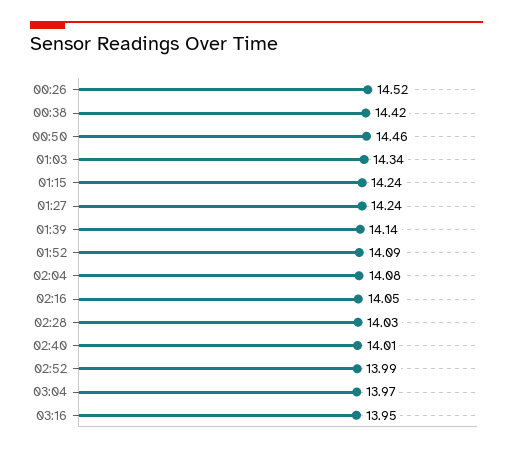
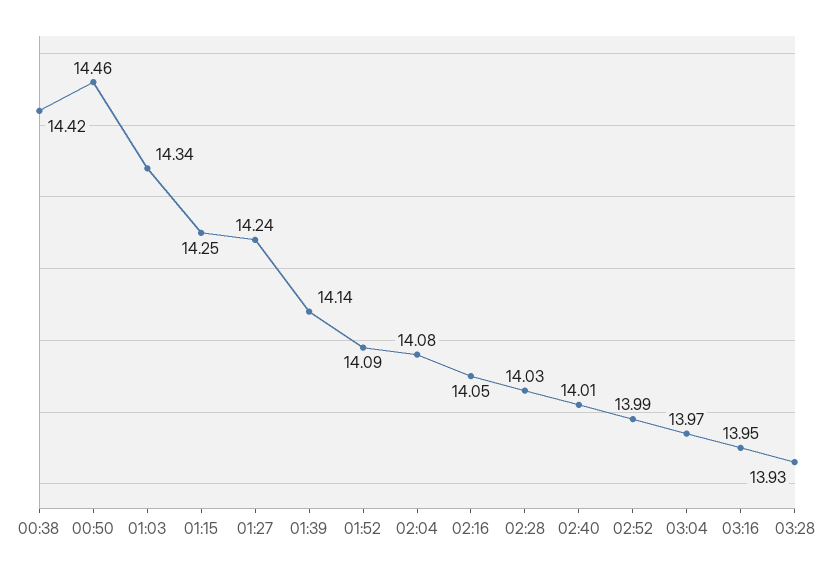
00:26: 14.52 -> none
01:15: 14.24 -> 14.25
03:28: none -> 13.93

